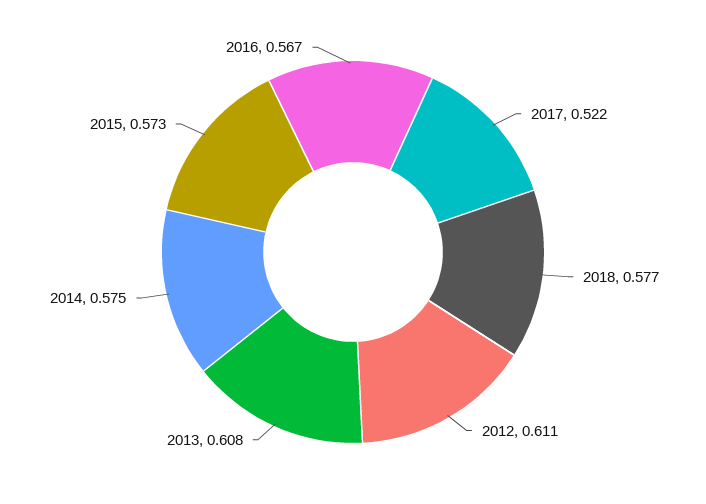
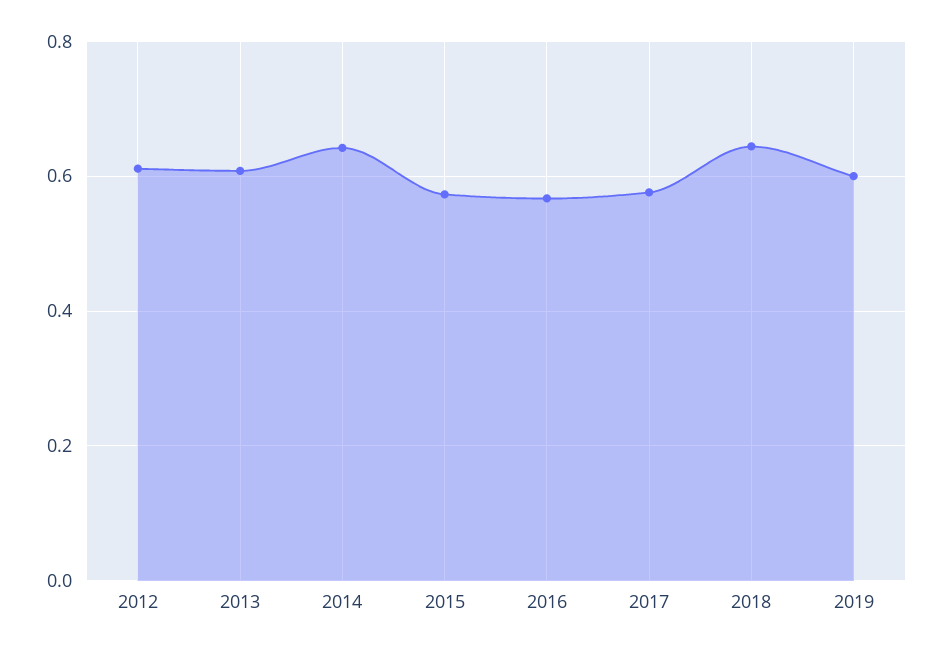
2017: 0.522 -> 0.58
2018: 0.577 -> 0.64
2014: 0.575 -> 0.64
2019: none -> 0.6

